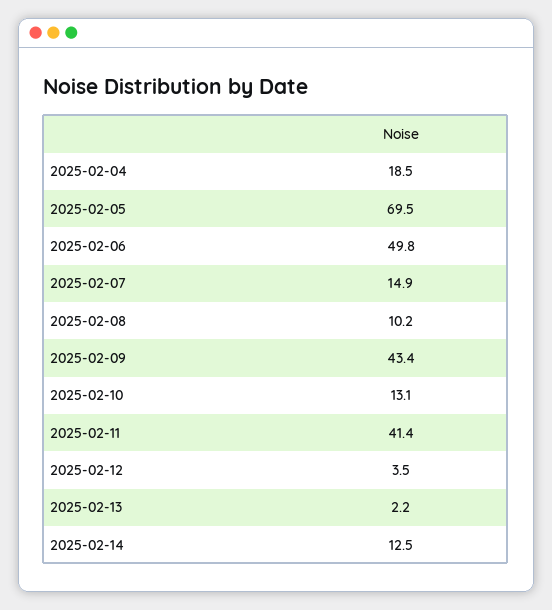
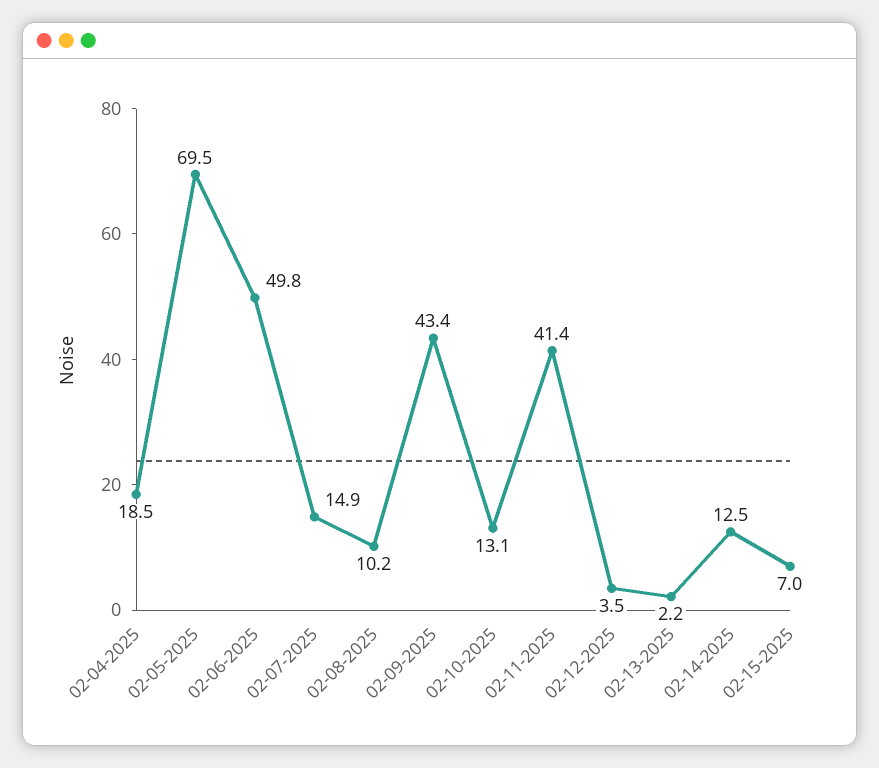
02-15-2025: none -> 7

